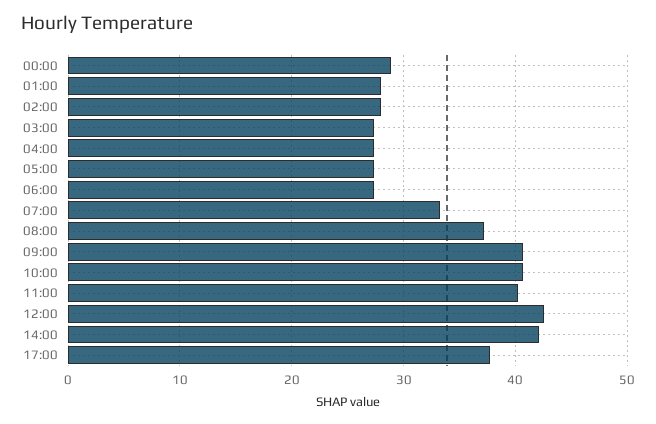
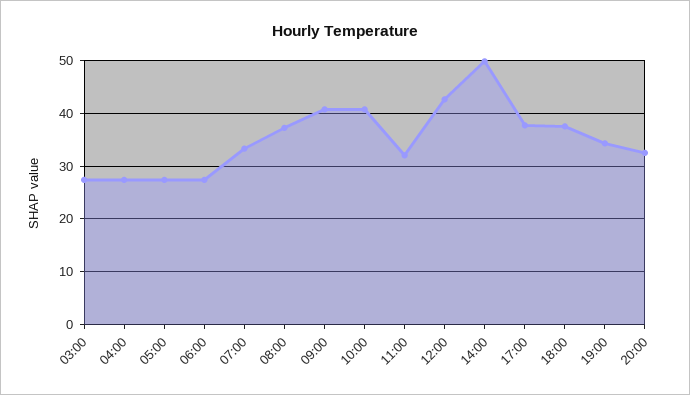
00:00: 29 -> none
01:00: 28 -> none
02:00: 28 -> none
11:00: 40 -> 32
14:00: 42 -> 50
18:00: none -> 38
19:00: none -> 34
20:00: none -> 32

